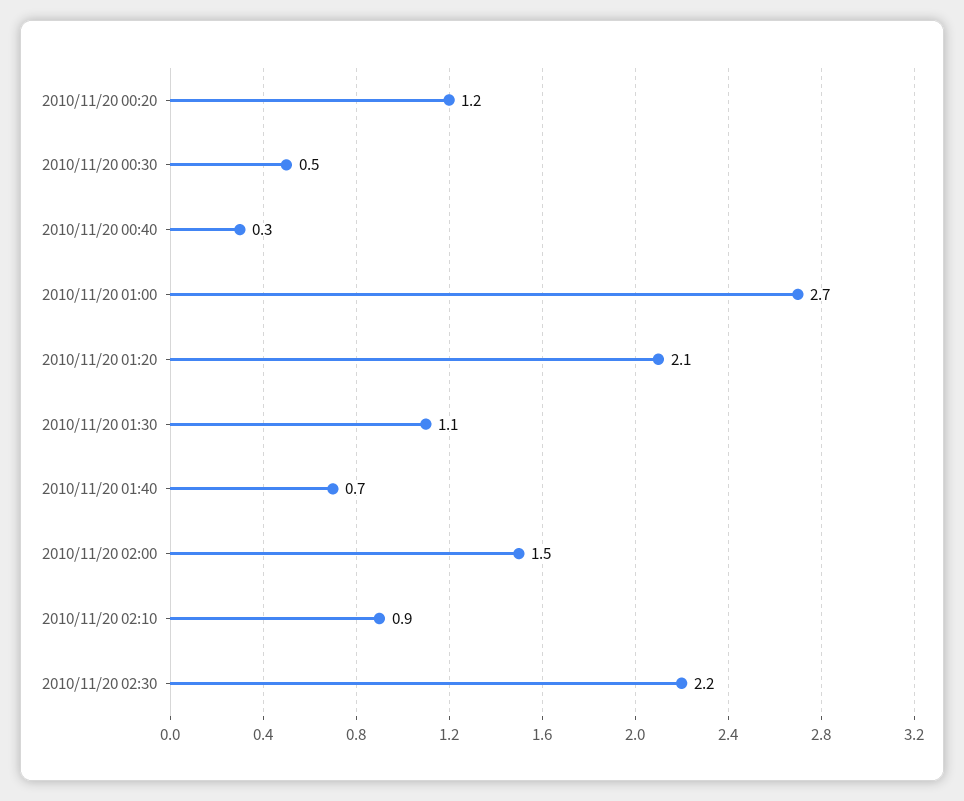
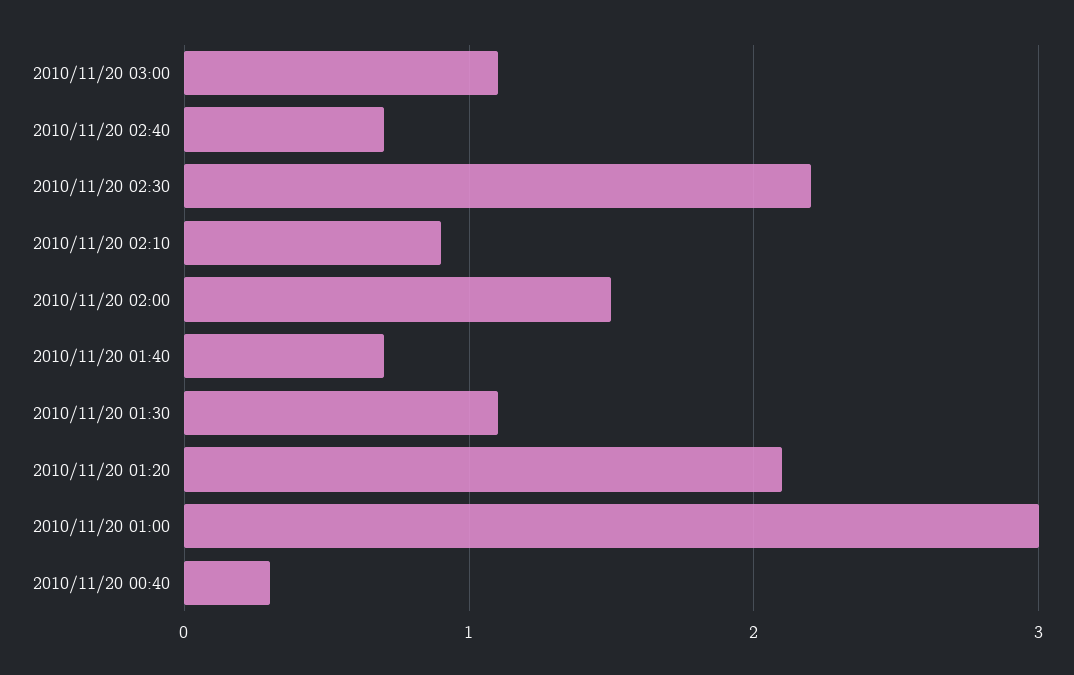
2010/11/20 00:20: 1.2 -> none
2010/11/20 00:30: 0.5 -> none
2010/11/20 01:00: 2.7 -> 3
2010/11/20 03:00: none -> 1.1
2010/11/20 02:40: none -> 0.7

